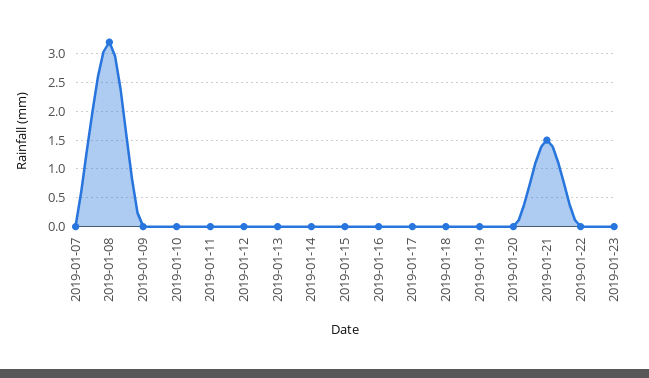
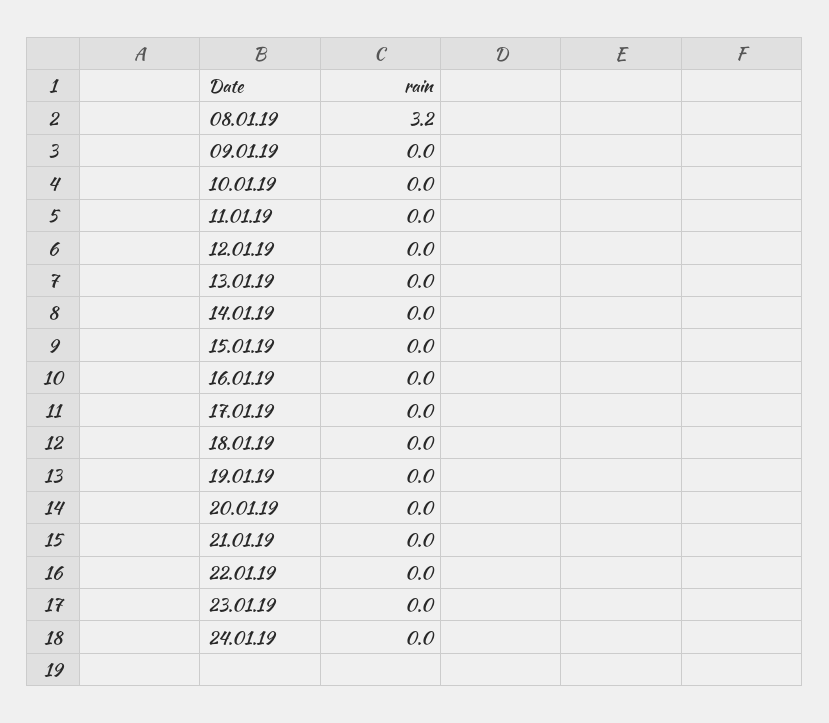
2019-01-07: 0 -> none
2019-01-21: 1.5 -> 0
24.01.19: none -> 0

